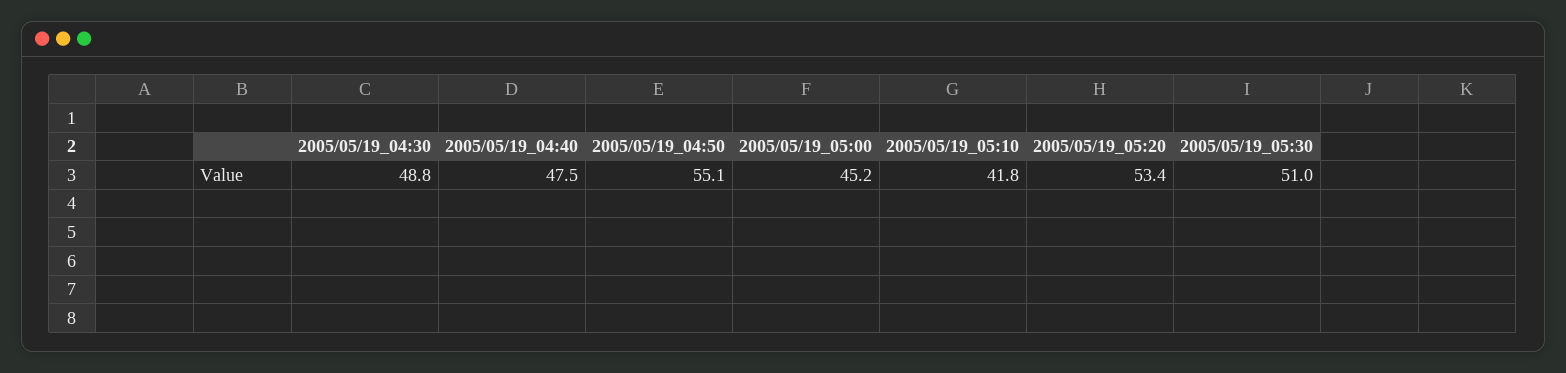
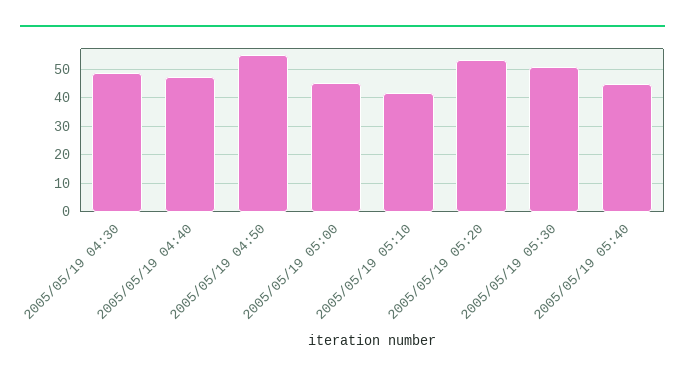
2005/05/19 05:40: none -> 45

